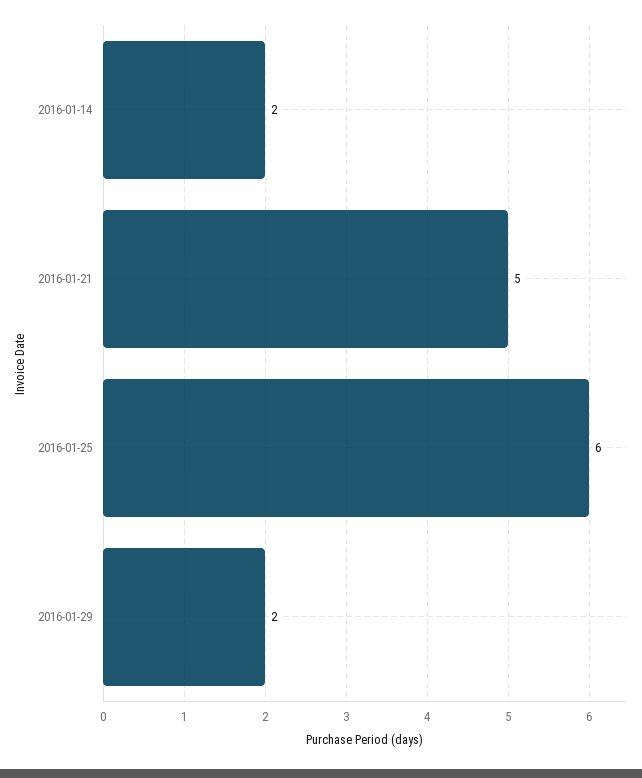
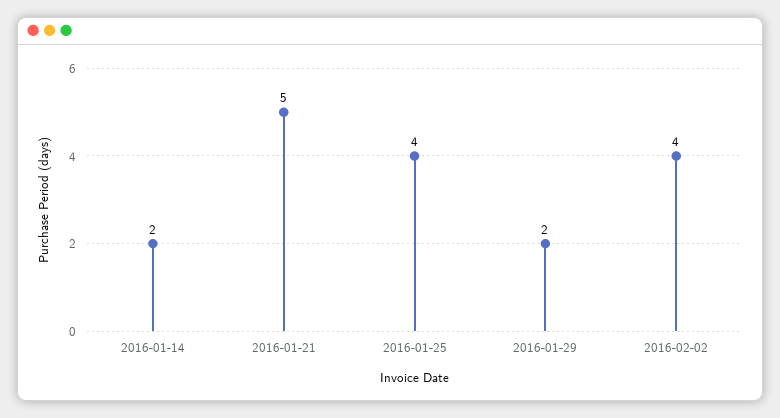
2016-01-25: 6 -> 4
2016-02-02: none -> 4

